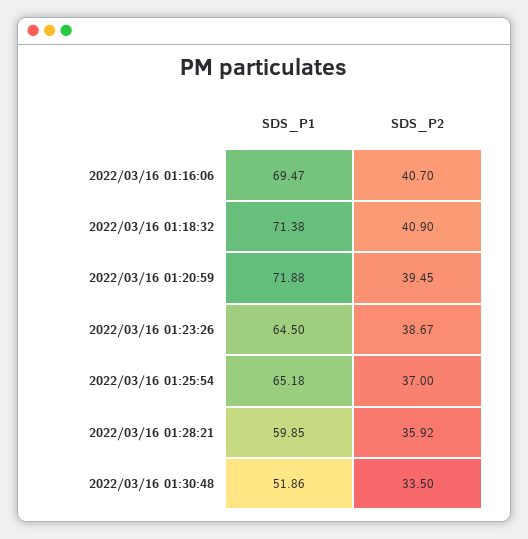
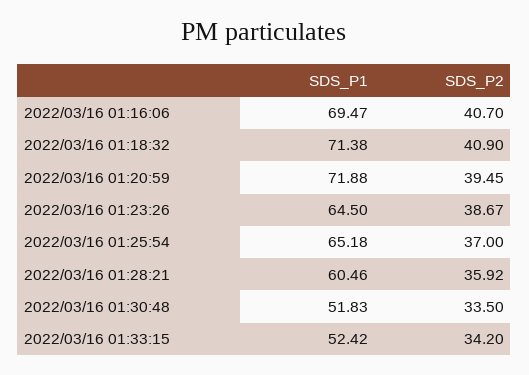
SDS_P1, 2022/03/16 01:28:21: 59.85 -> 60.46
SDS_P1, 2022/03/16 01:30:48: 51.86 -> 51.83
SDS_P1, 2022/03/16 01:33:15: none -> 52.42
SDS_P2, 2022/03/16 01:33:15: none -> 34.2

